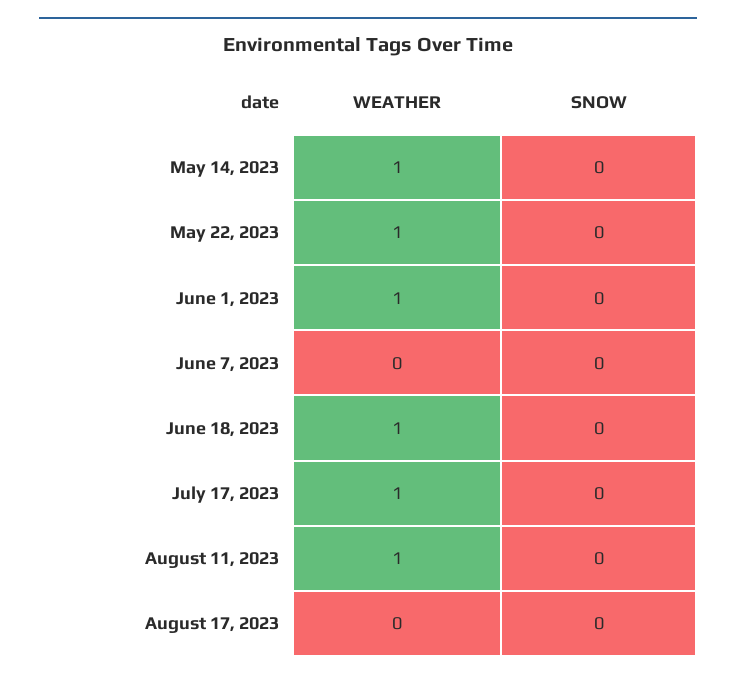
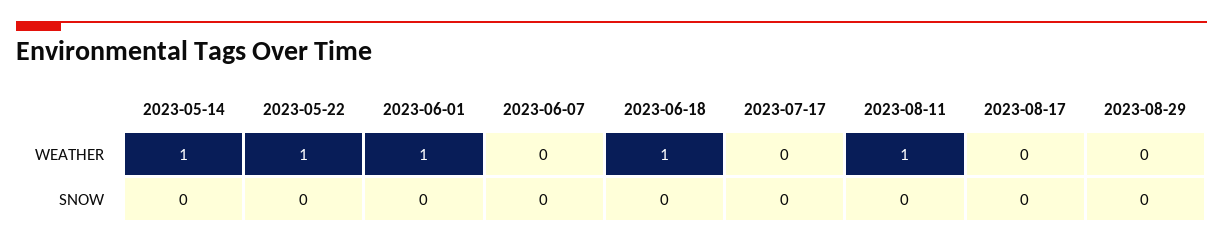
WEATHER, July 17, 2023: 1 -> 0
WEATHER, 2023-08-29: none -> 0
SNOW, 2023-08-29: none -> 0

